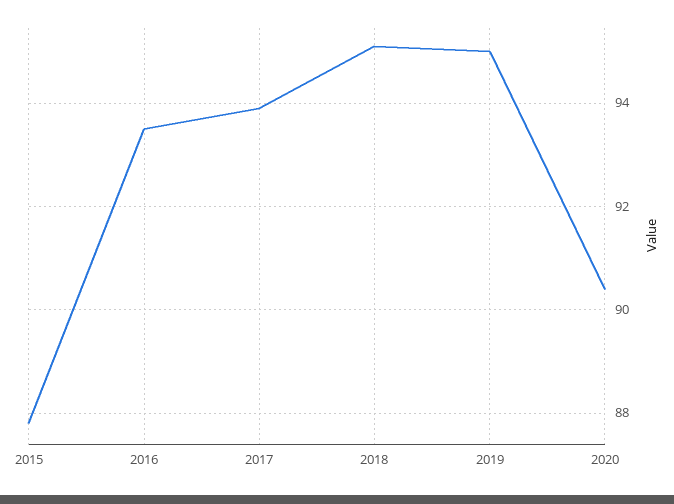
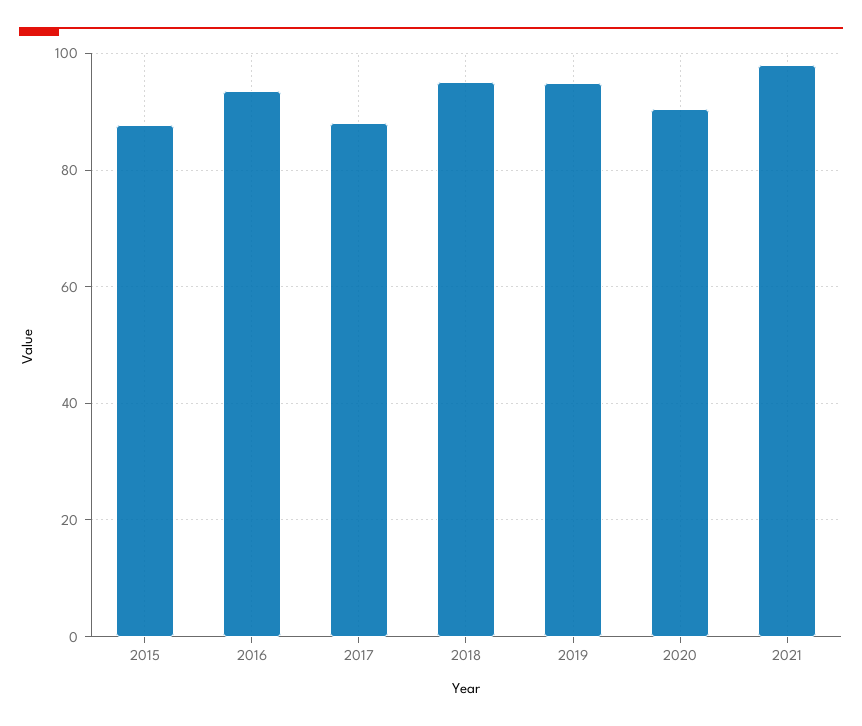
2017: 94 -> 88
2021: none -> 98

